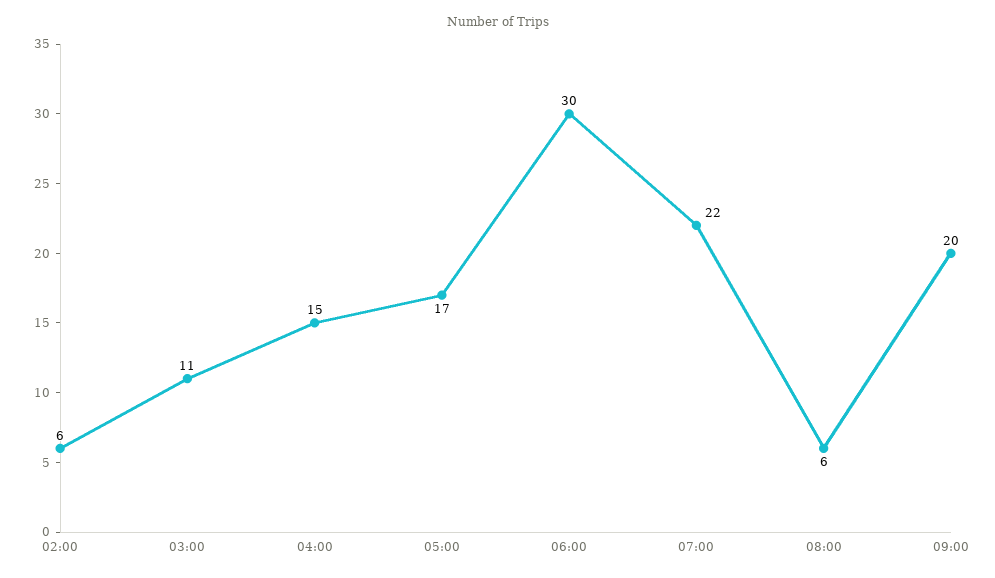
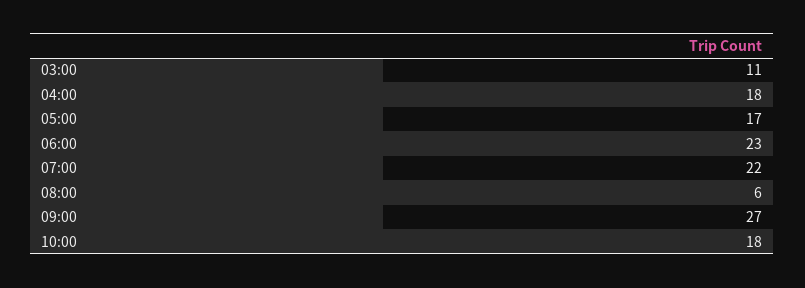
02:00: 6 -> none
04:00: 15 -> 18
06:00: 30 -> 23
09:00: 20 -> 27
10:00: none -> 18

